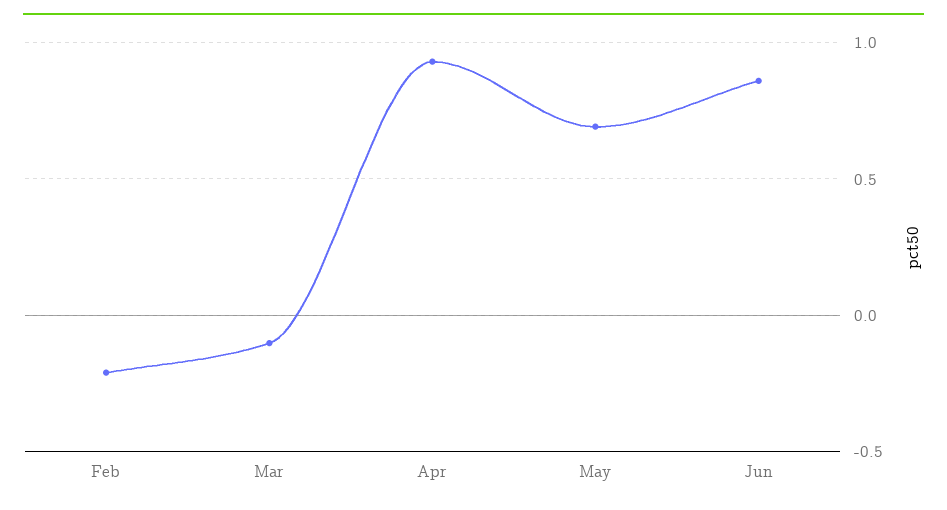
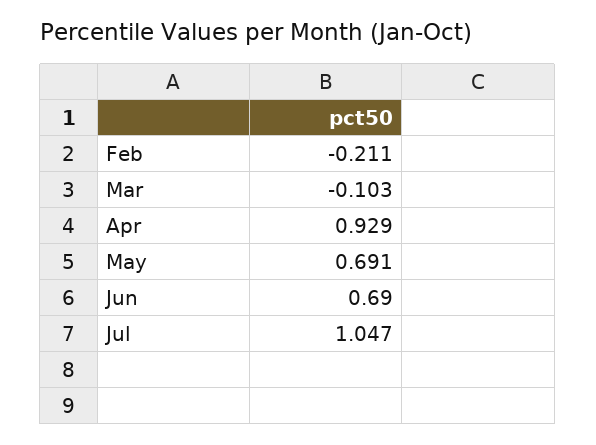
Jun: 0.85 -> 0.69
Jul: none -> 1.047

